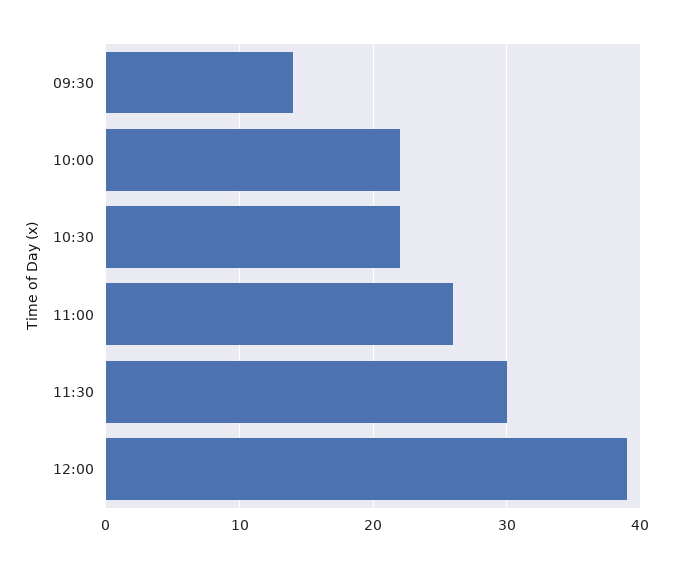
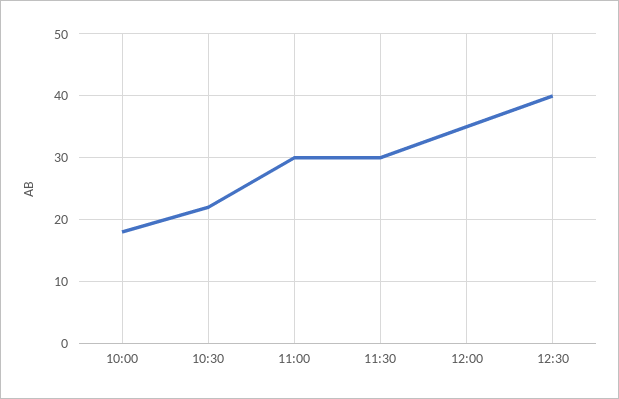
09:30: 14 -> none
10:00: 22 -> 18
11:00: 26 -> 30
12:00: 39 -> 35
12:30: none -> 40

